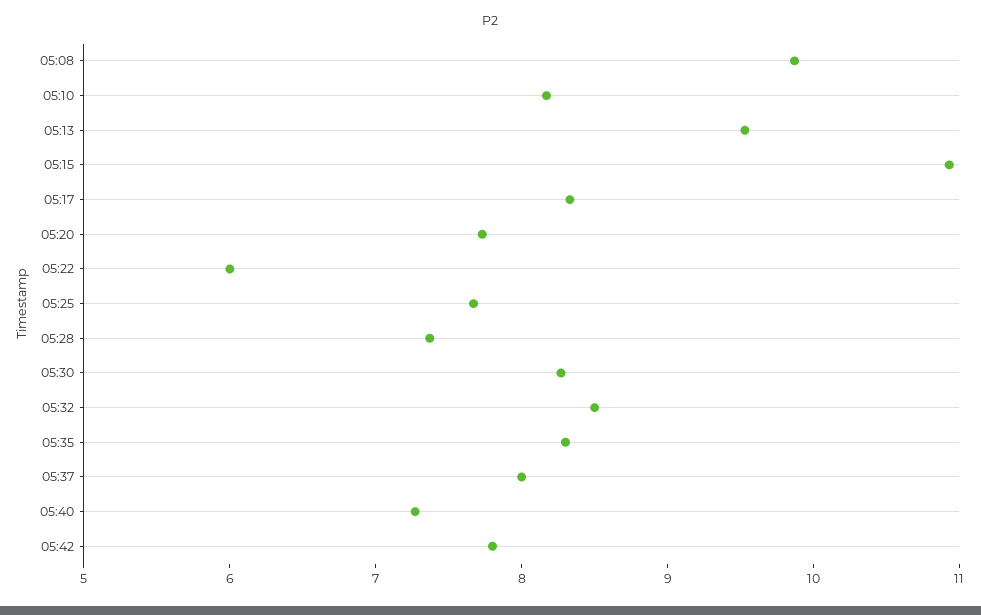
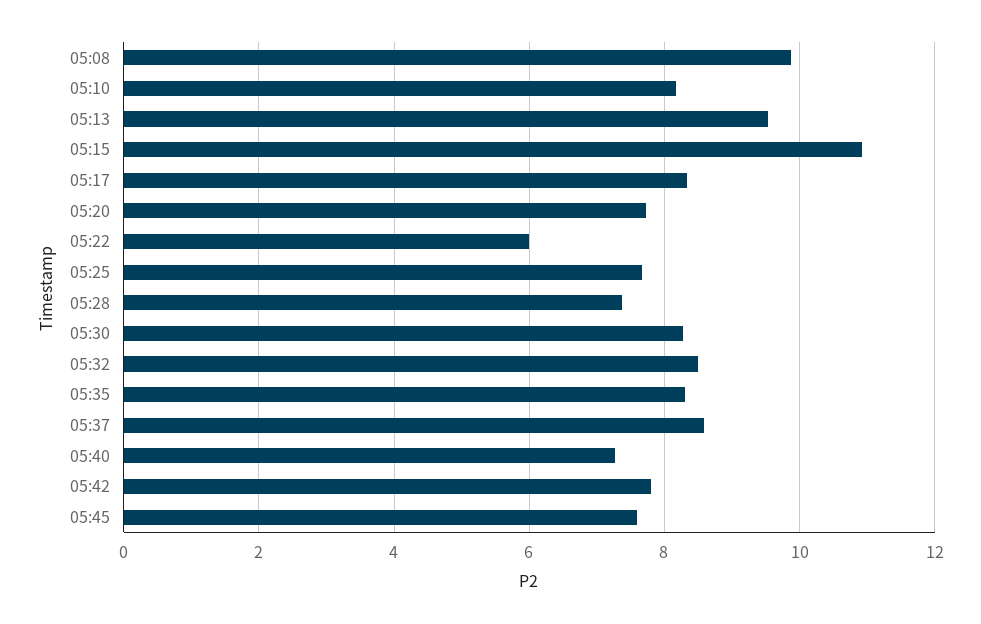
05:37: 8 -> 8.6
05:45: none -> 7.6

